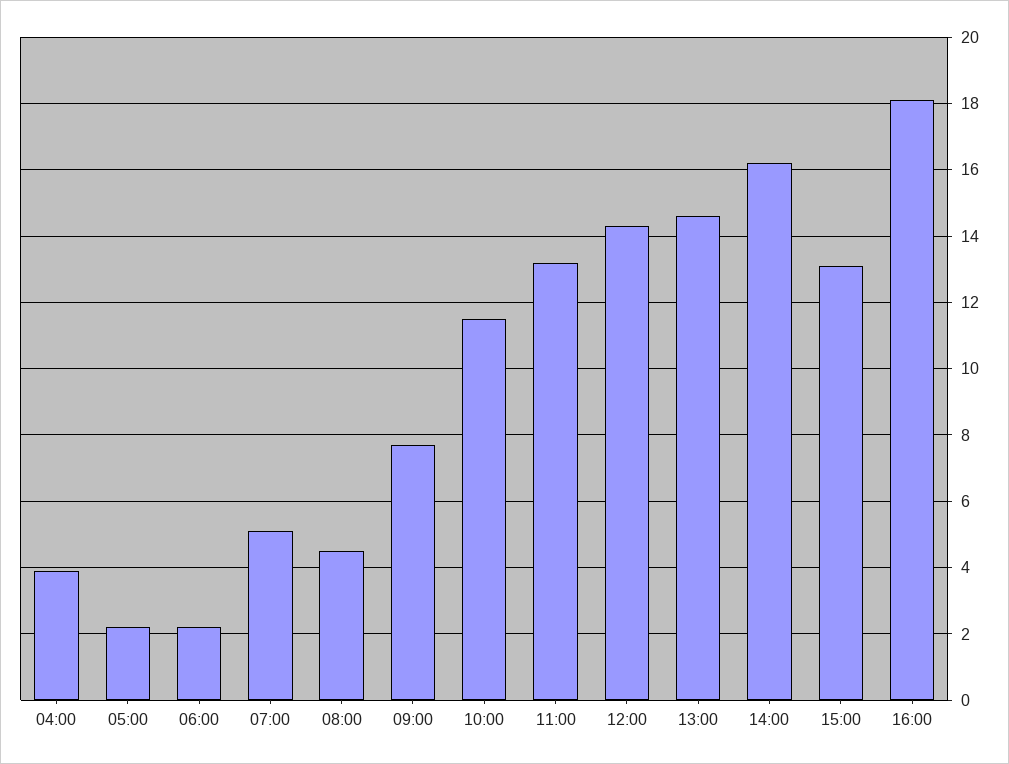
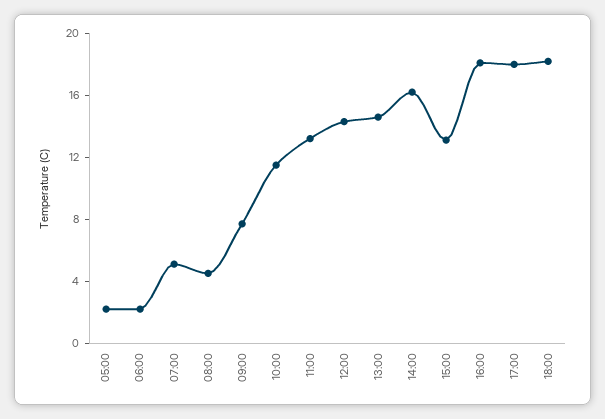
04:00: 4 -> none
17:00: none -> 18
18:00: none -> 18

